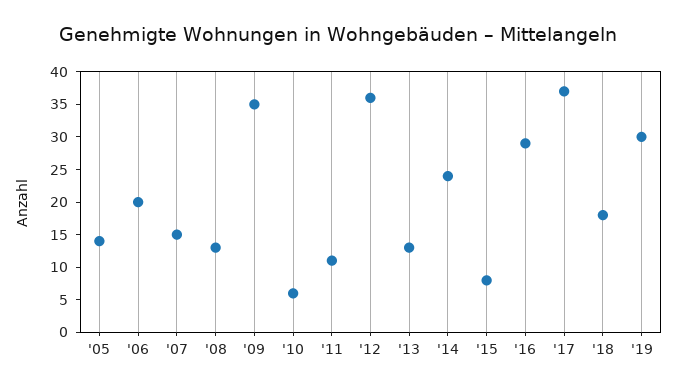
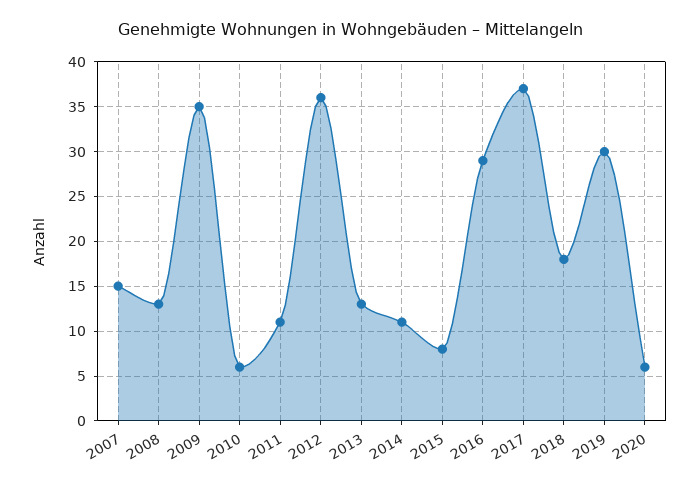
'05: 15 -> none
'06: 20 -> none
'14: 25 -> 11
2020: none -> 6

